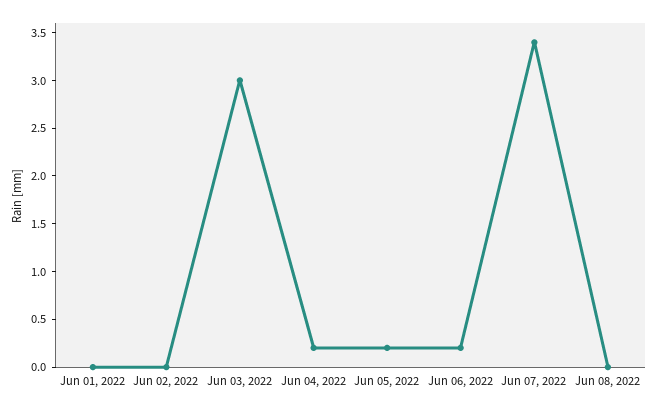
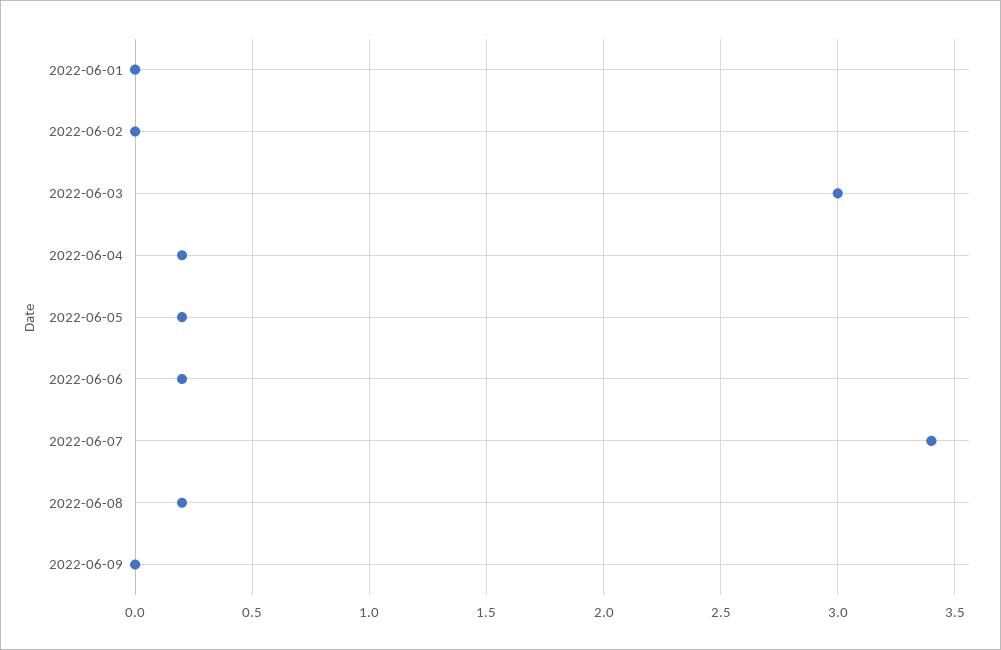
Jun 08, 2022: 0 -> 0.2
2022-06-09: none -> 0

